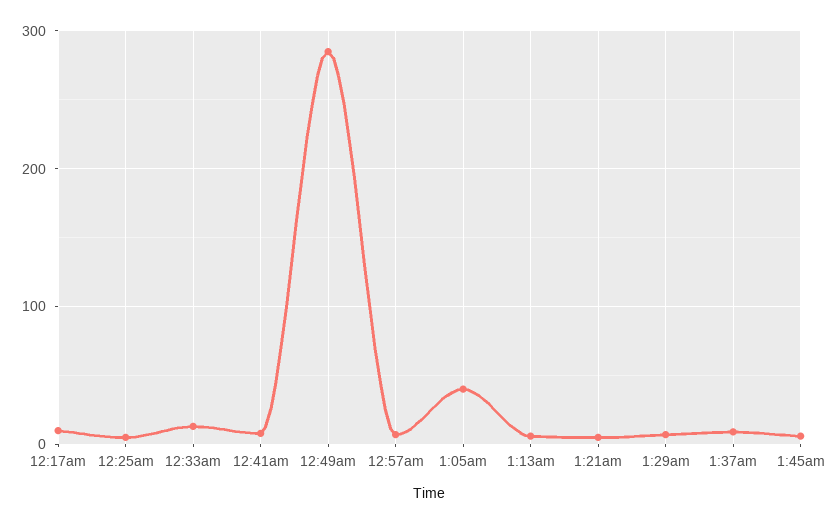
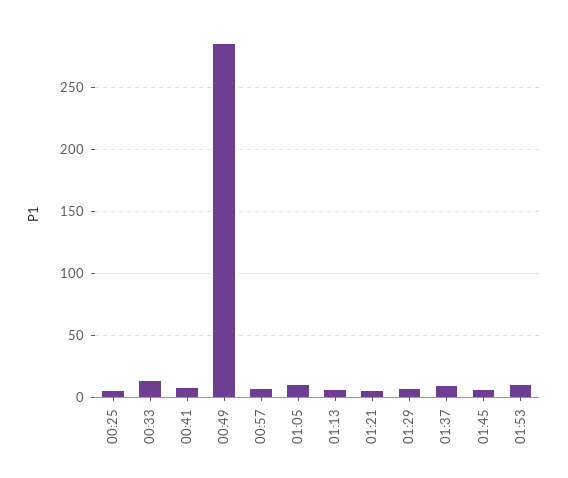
12:17am: 10 -> none
1:05am: 40 -> 10
01:53: none -> 10

